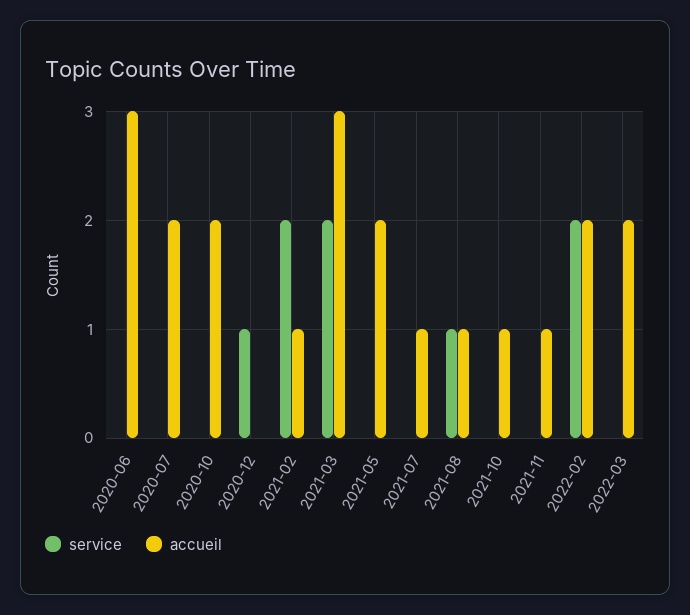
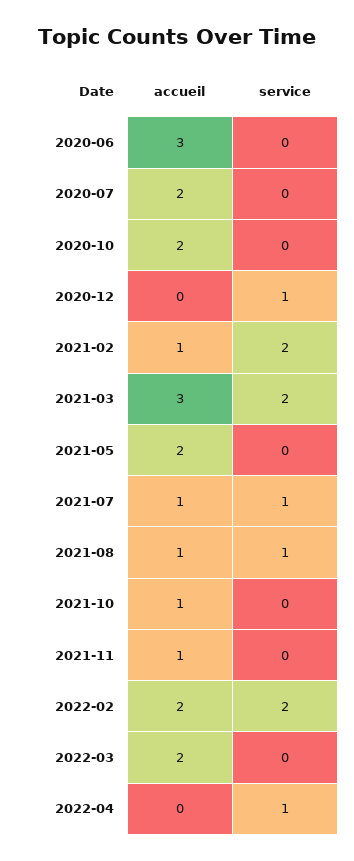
service, 2021-07: 0 -> 1
accueil, 2022-04: none -> 0
service, 2022-04: none -> 1

